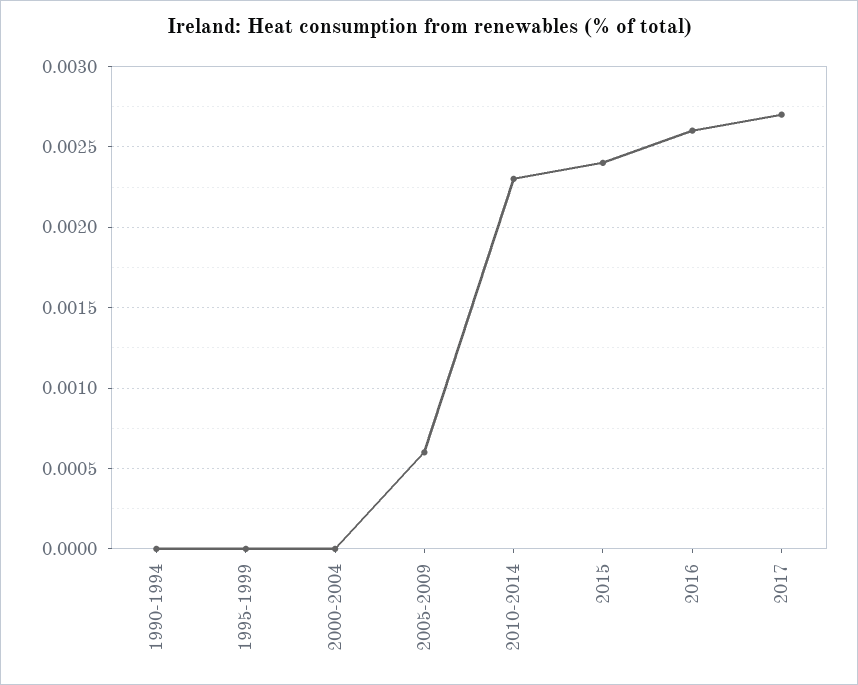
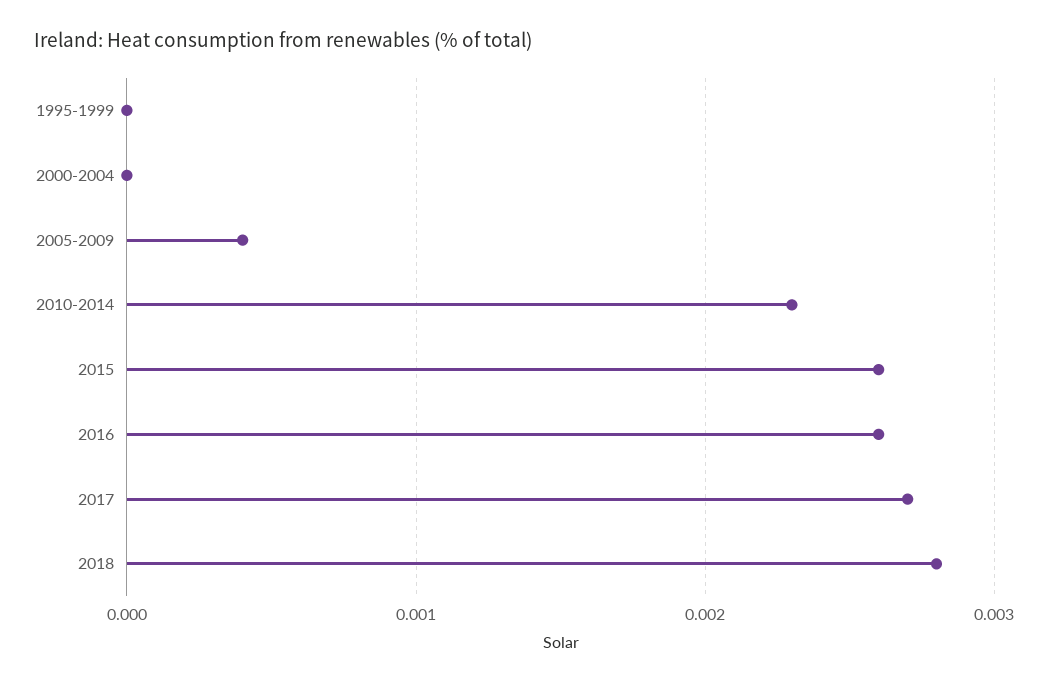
1990-1994: 0 -> none
2005-2009: 0.0006 -> 0.0004
2015: 0.0024 -> 0.0026
2018: none -> 0.0028

